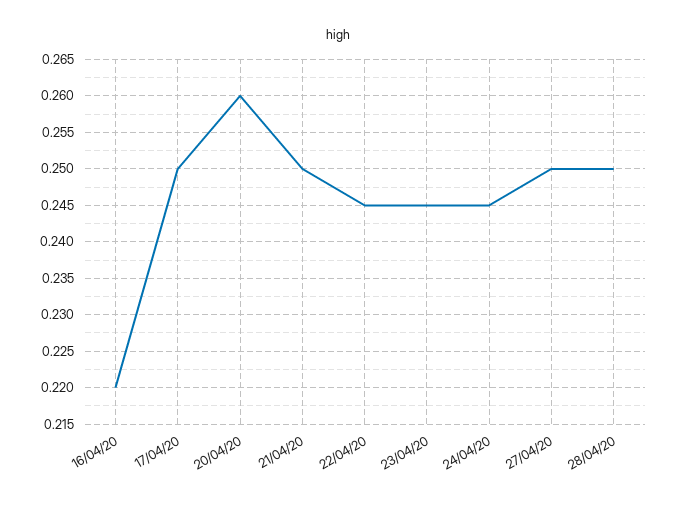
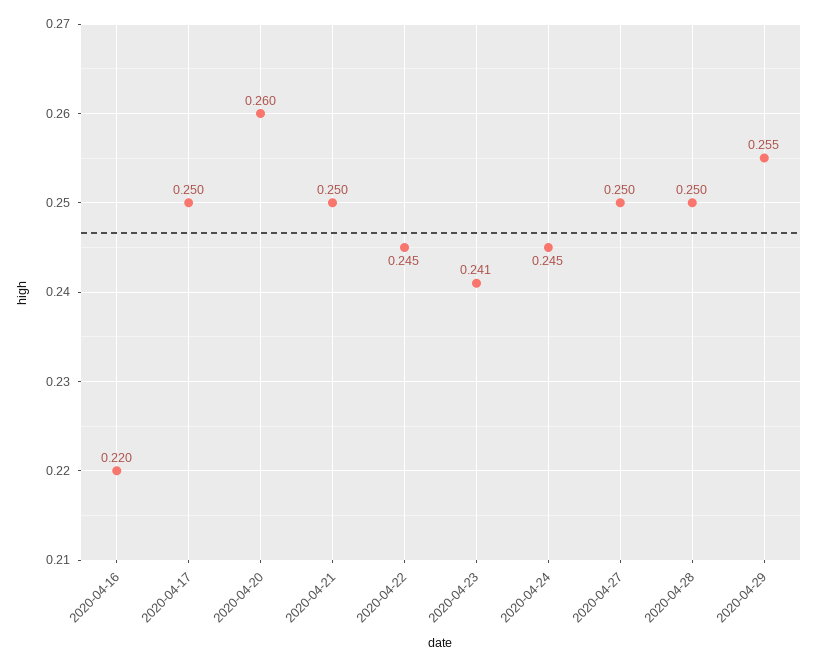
23/04/20: 0.245 -> 0.241
2020-04-29: none -> 0.255

